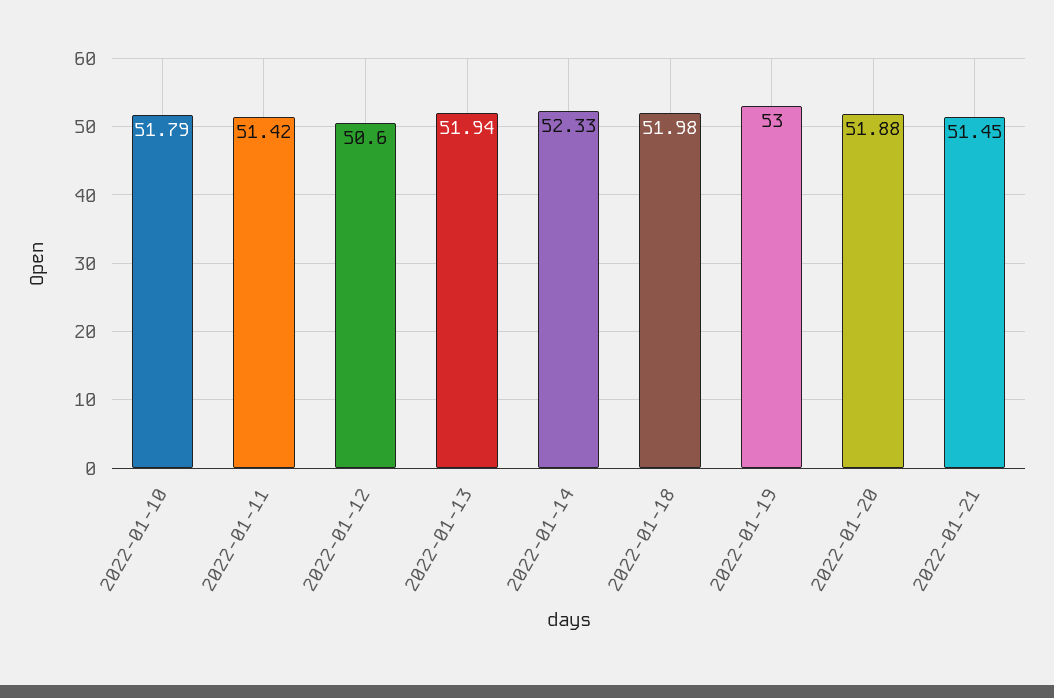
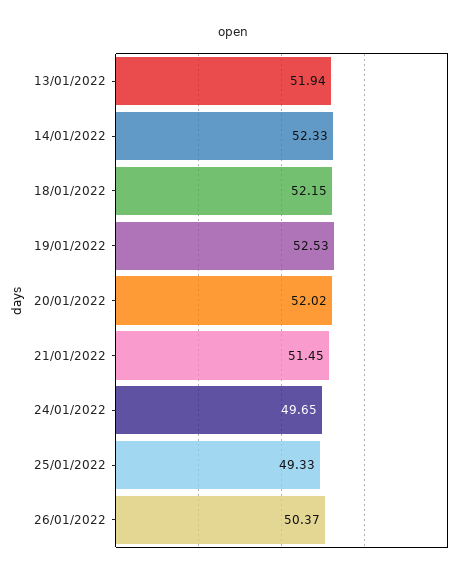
2022-01-10: 51.79 -> none
2022-01-11: 51.42 -> none
2022-01-12: 50.6 -> none
2022-01-18: 51.98 -> 52.15
2022-01-19: 53 -> 52.53
2022-01-20: 51.88 -> 52.02
24/01/2022: none -> 49.65
25/01/2022: none -> 49.33
26/01/2022: none -> 50.37

